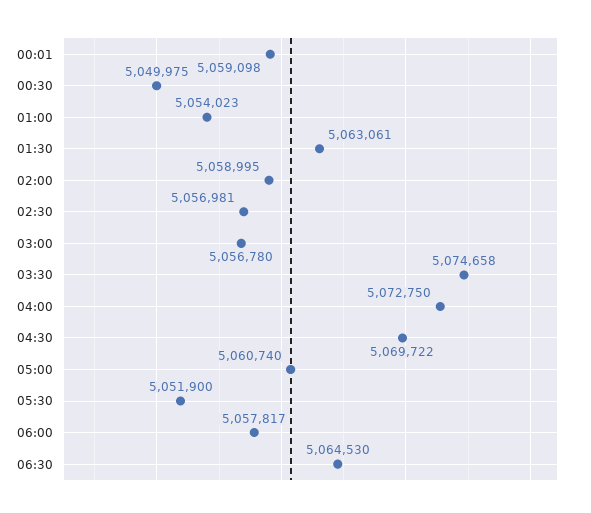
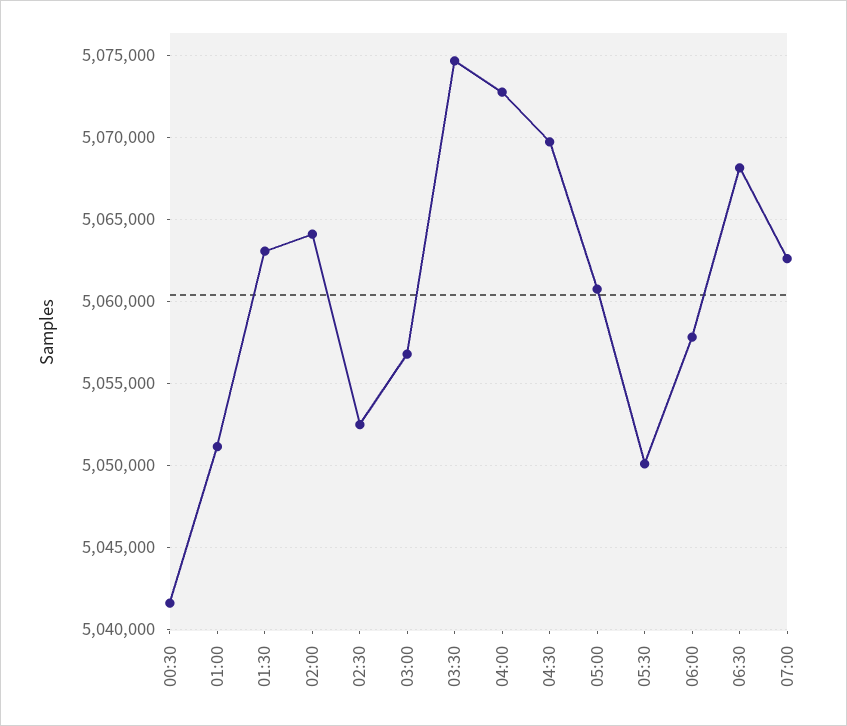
00:01: 5059098 -> none
00:30: 5049975 -> 5041500
01:00: 5054023 -> 5051000
02:00: 5058995 -> 5064000
02:30: 5056981 -> 5052500
05:30: 5051900 -> 5050000
06:30: 5064530 -> 5068000
07:00: none -> 5062500

